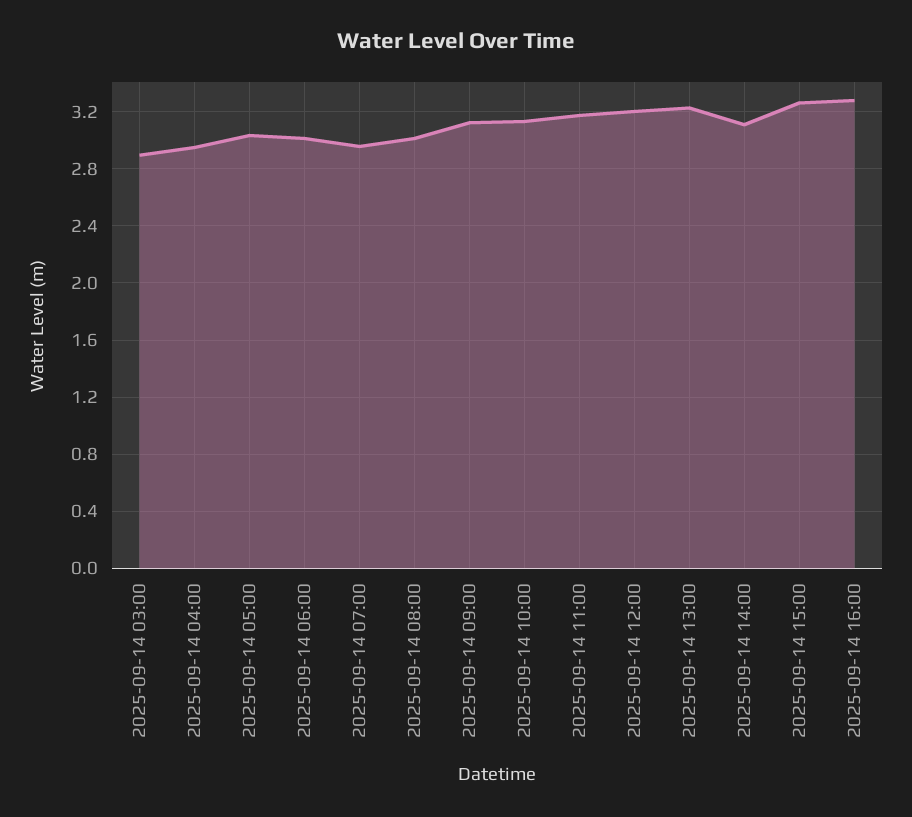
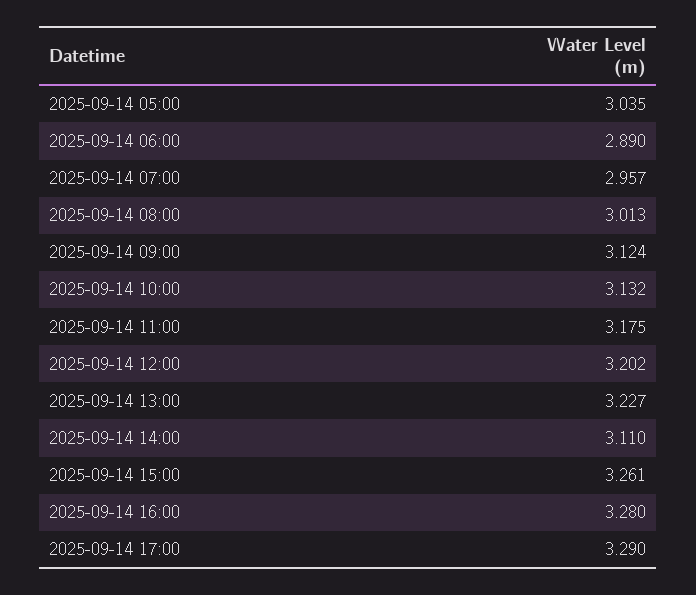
2025-09-14 03:00: 2.9 -> none
2025-09-14 04:00: 2.95 -> none
2025-09-14 06:00: 3 -> 2.89
2025-09-14 17:00: none -> 3.29

